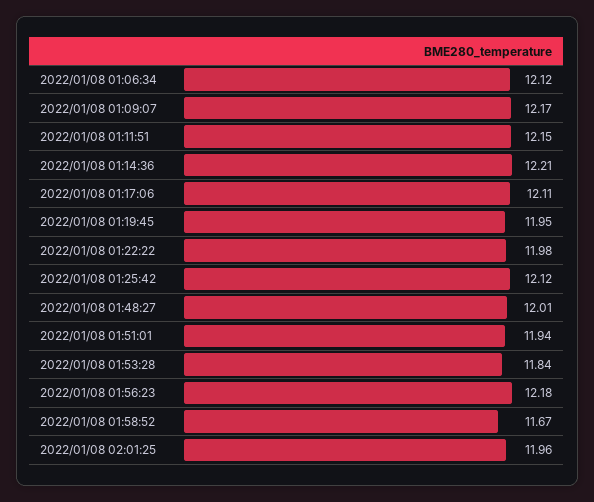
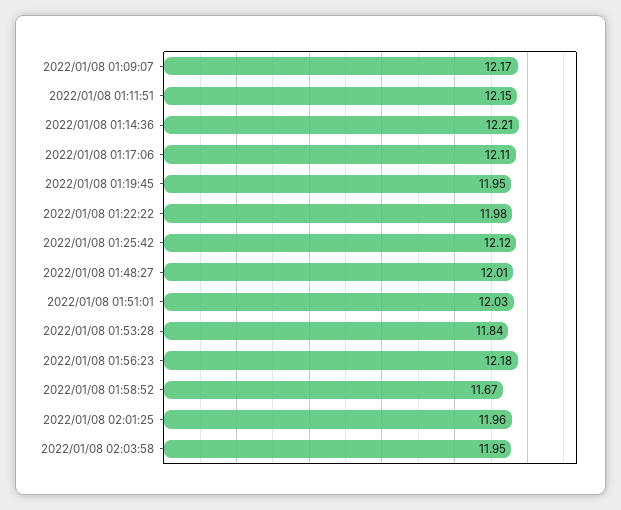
2022/01/08 01:06:34: 12.12 -> none
2022/01/08 01:51:01: 11.94 -> 12.03
2022/01/08 02:03:58: none -> 11.95

